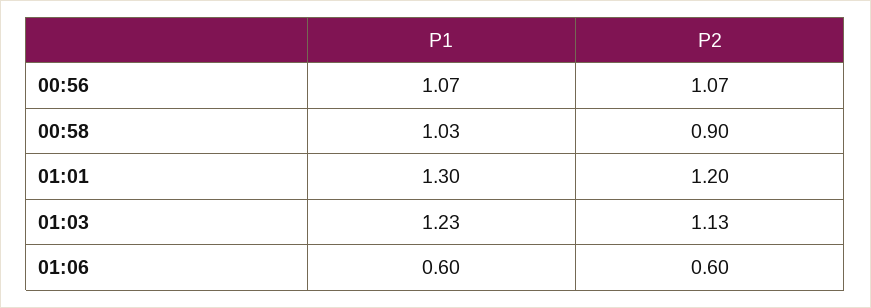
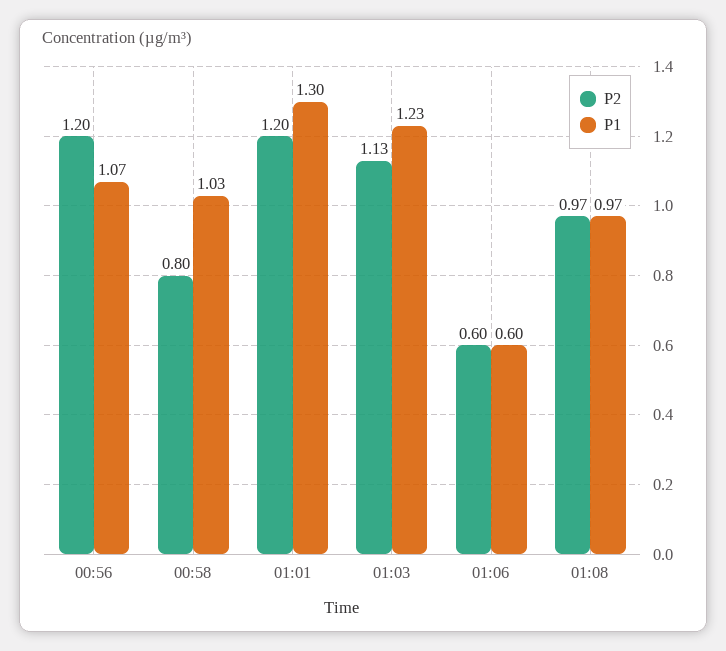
P2, 00:56: 1.07 -> 1.2
P2, 00:58: 0.9 -> 0.8
P2, 01:08: none -> 0.97
P1, 01:08: none -> 0.97

